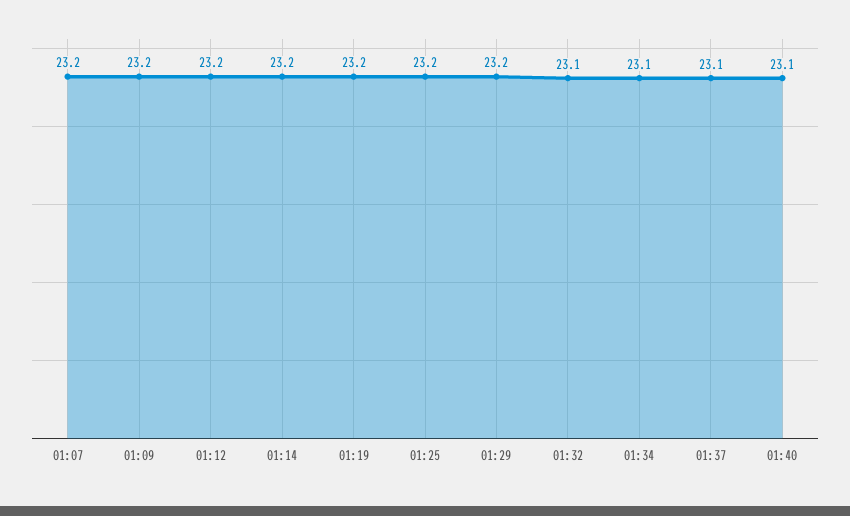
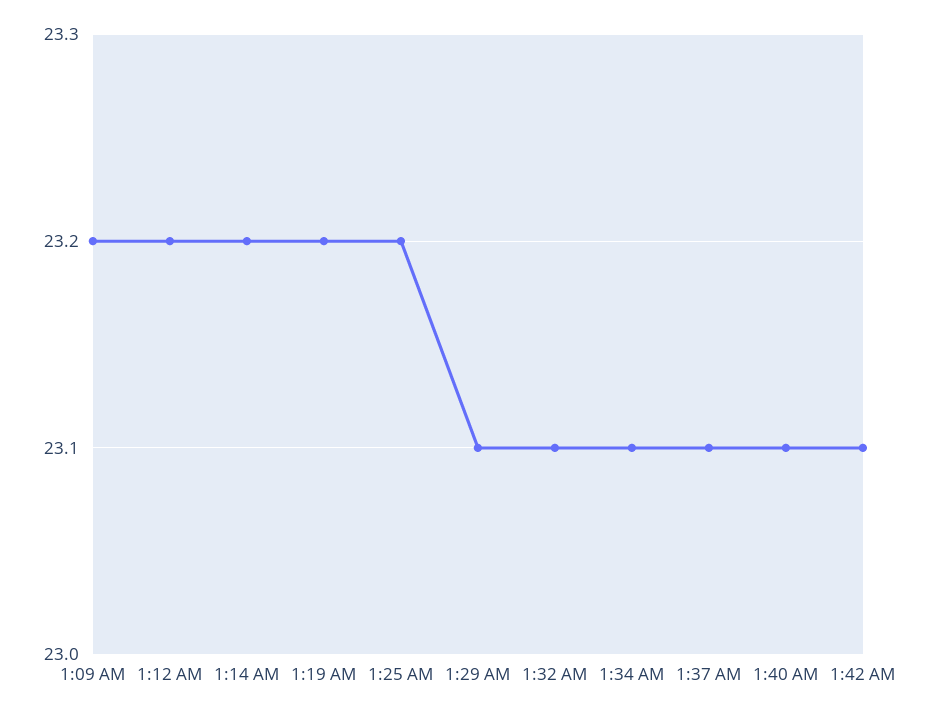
01:07: 23.2 -> none
01:29: 23.2 -> 23.1
1:42 AM: none -> 23.1

